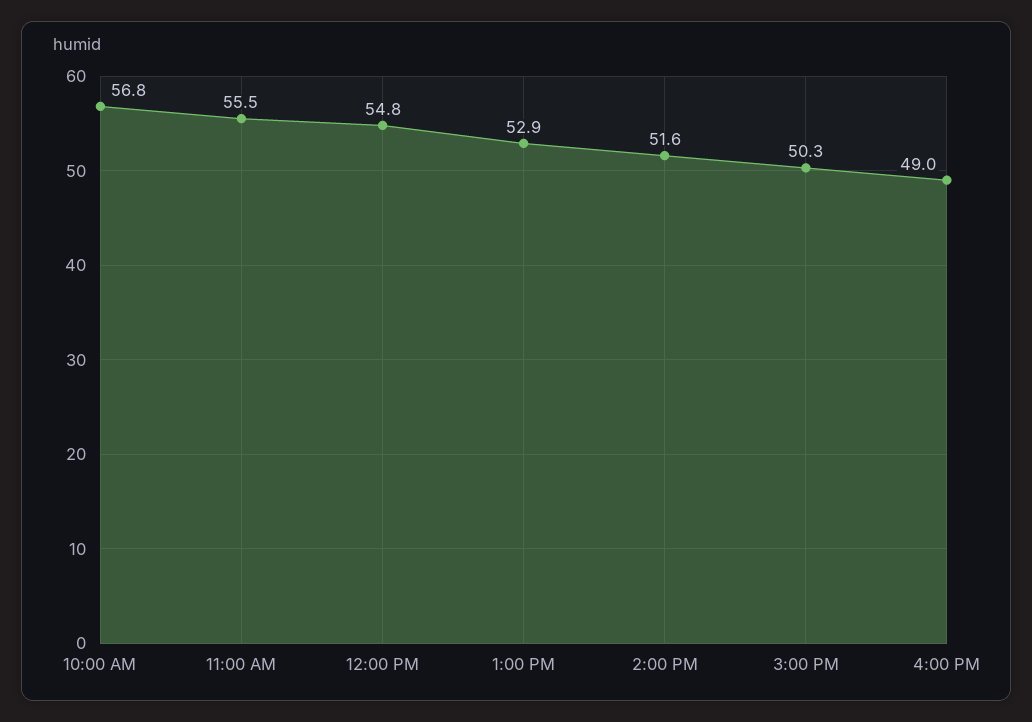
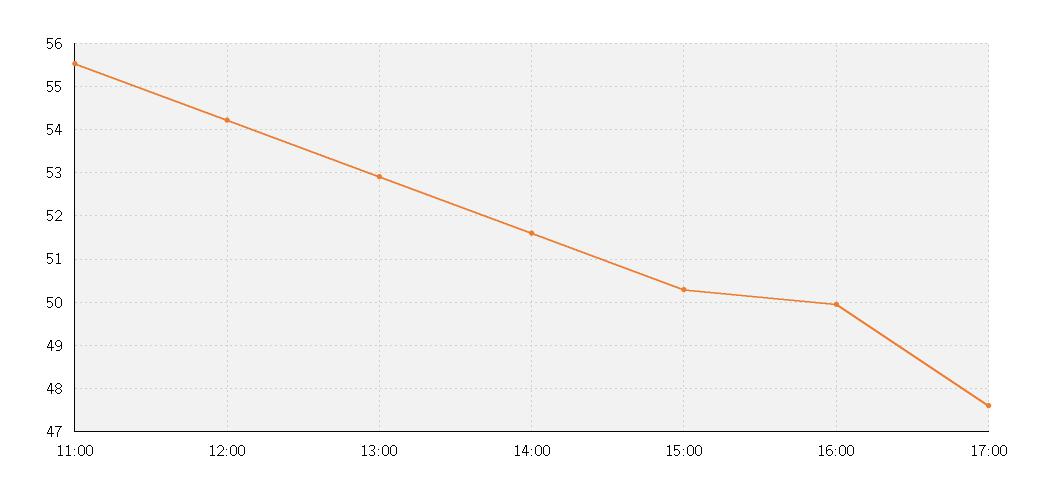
10:00 AM: 56.8 -> none
12:00 PM: 54.8 -> 54.2
4:00 PM: 49 -> 50
17:00: none -> 47.6

